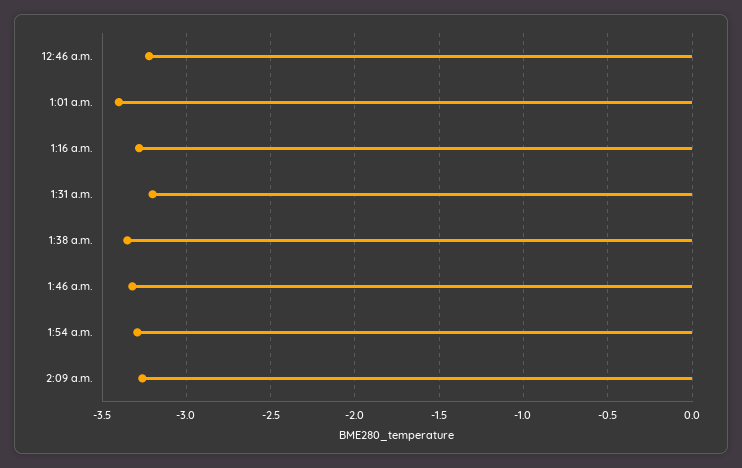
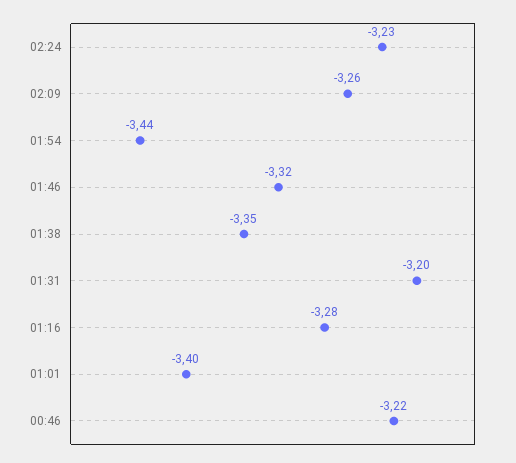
1:54 a.m.: -3.3 -> -3.44
02:24: none -> -3.23

